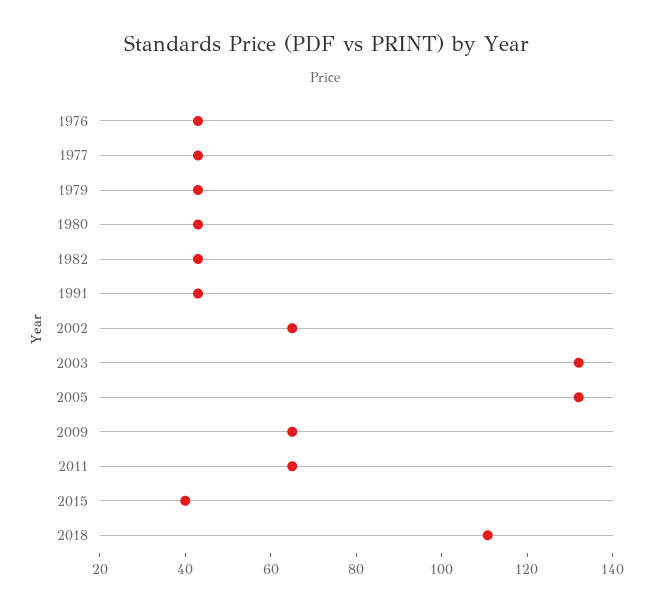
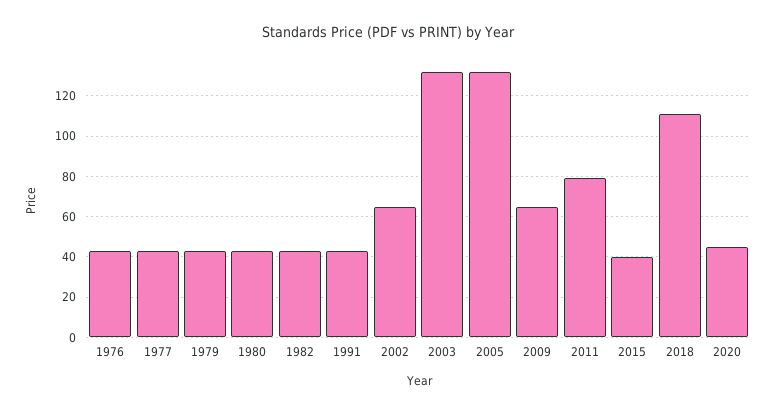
2011: 65 -> 80
2020: none -> 45

